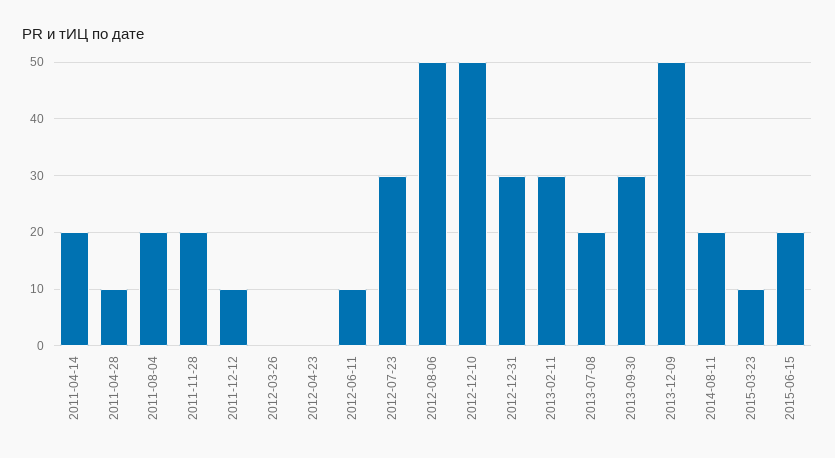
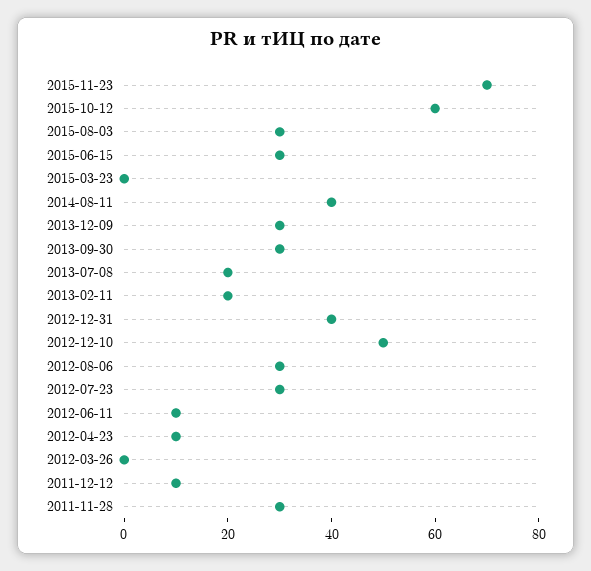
2011-04-14: 20 -> none
2011-04-28: 10 -> none
2011-08-04: 20 -> none
2011-11-28: 20 -> 30
2012-04-23: 0 -> 10
2012-08-06: 50 -> 30
2012-12-31: 30 -> 40
2013-02-11: 30 -> 20
2013-12-09: 50 -> 30
2014-08-11: 20 -> 40
2015-03-23: 10 -> 0
2015-06-15: 20 -> 30
2015-11-23: none -> 70
2015-10-12: none -> 60
2015-08-03: none -> 30

